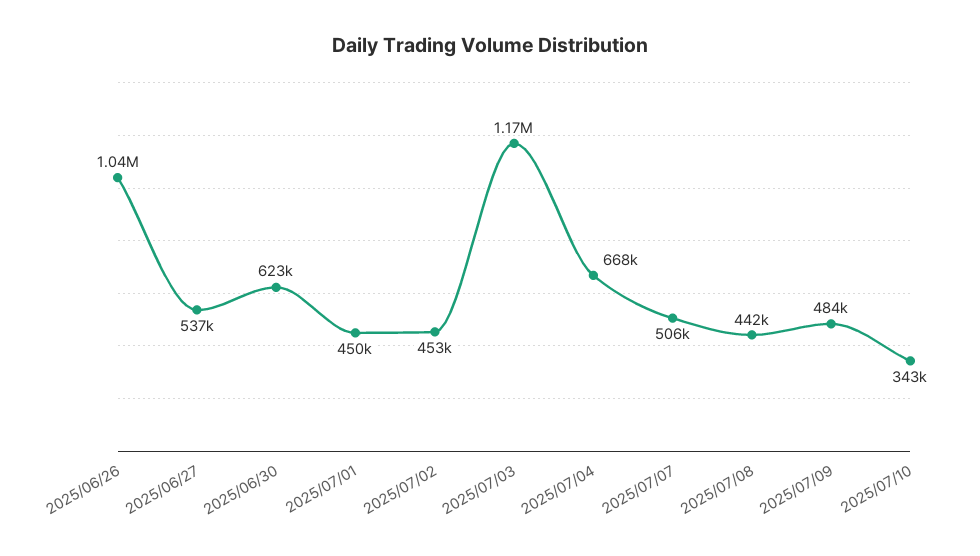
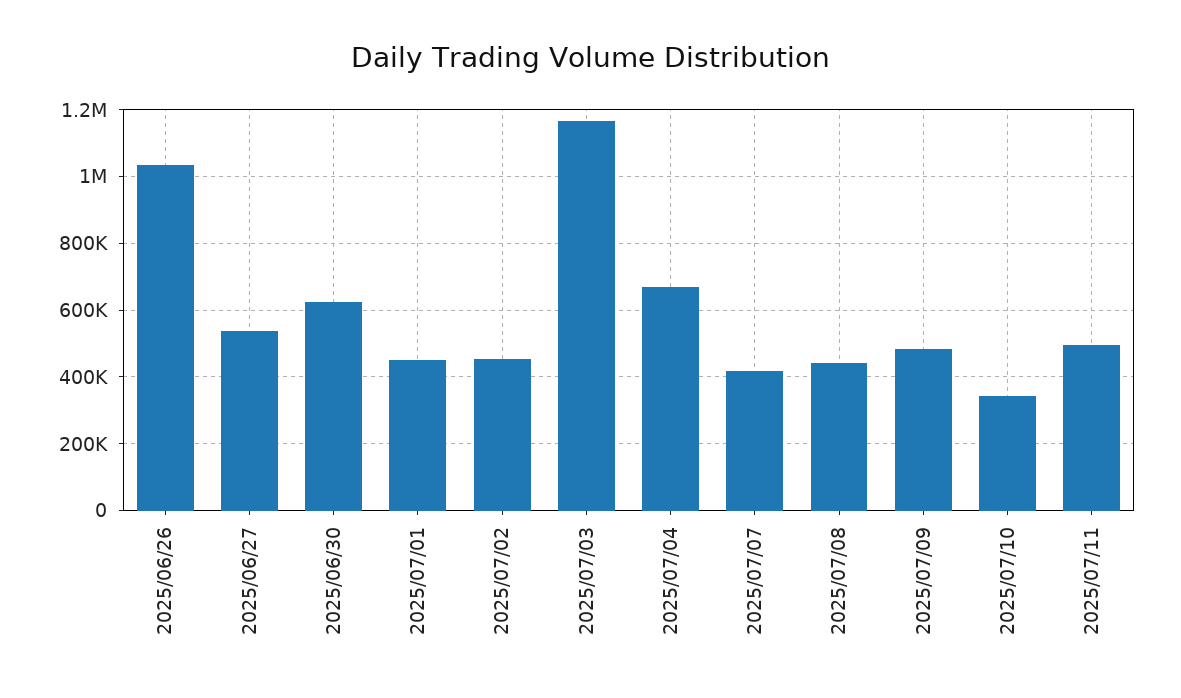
2025/07/07: 506000 -> 420000
2025/07/11: none -> 500000

